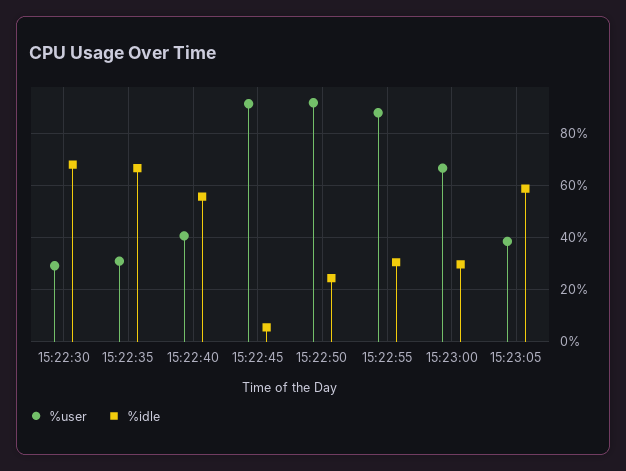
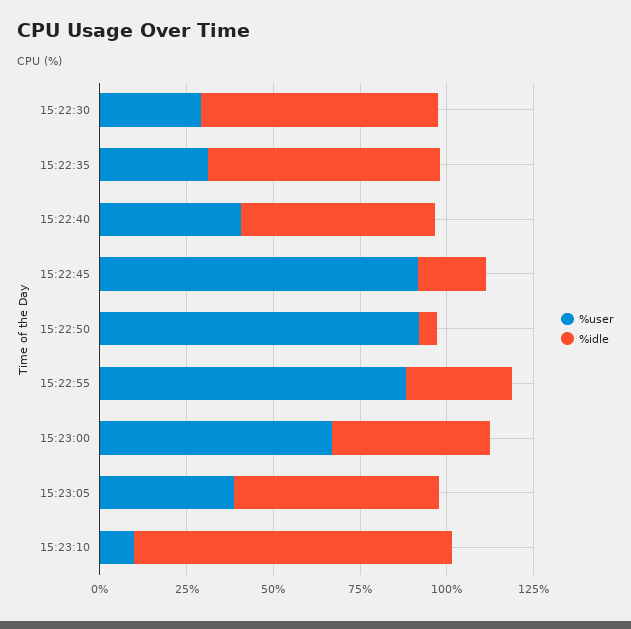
%idle, 15:22:45: 5 -> 20
%idle, 15:22:50: 25 -> 5
%idle, 15:23:00: 30 -> 45
%user, 15:23:10: none -> 10
%idle, 15:23:10: none -> 90

